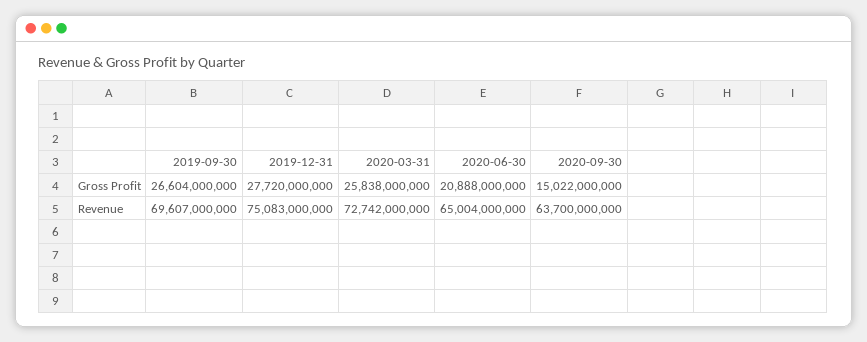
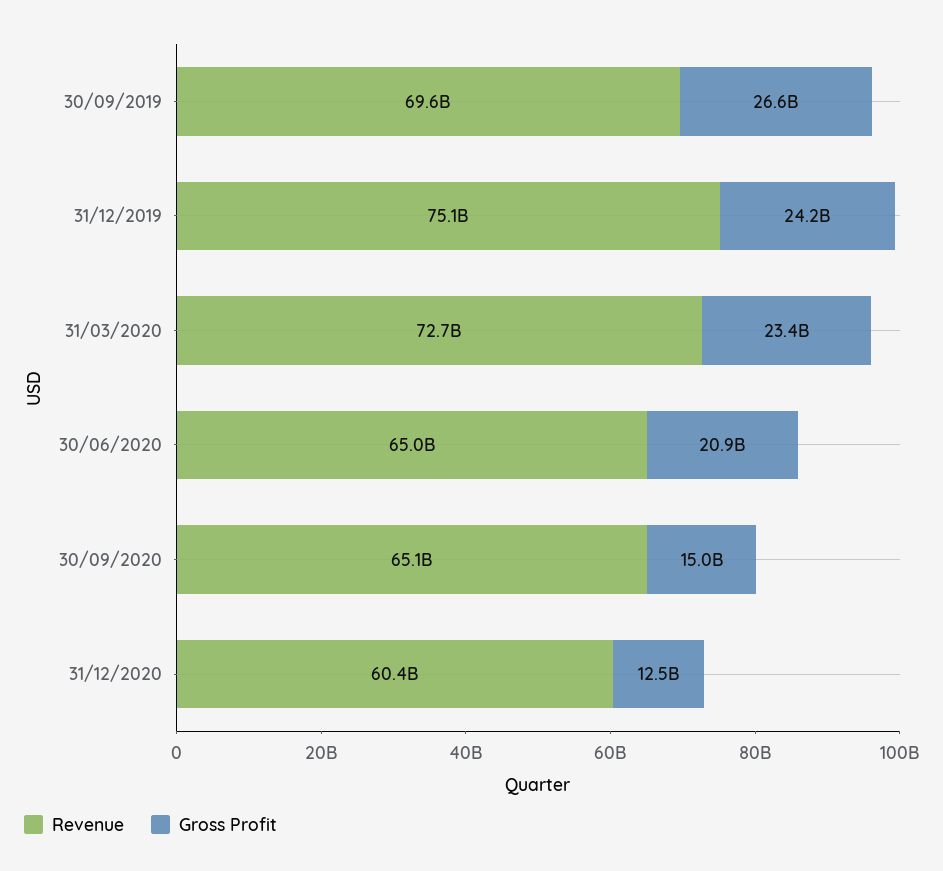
Gross Profit, 2019-12-31: 27720000000 -> 24200000000
Gross Profit, 2020-03-31: 25838000000 -> 23400000000
Revenue, 2020-09-30: 63700000000 -> 65100000000
Revenue, 31/12/2020: none -> 60400000000
Gross Profit, 31/12/2020: none -> 12500000000

